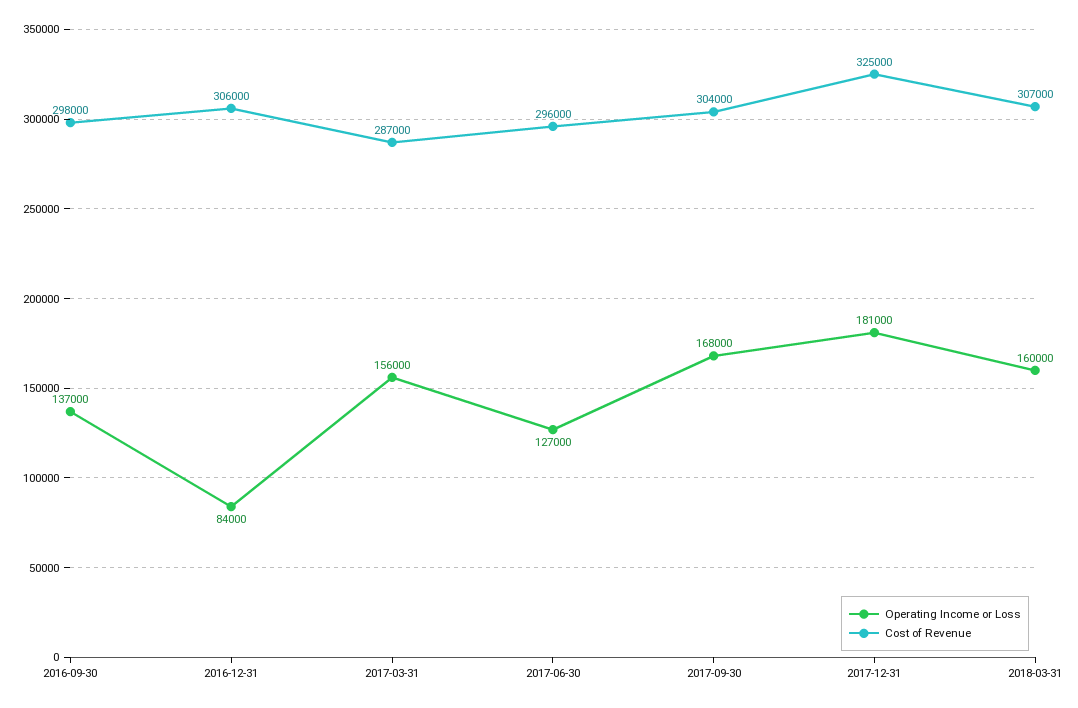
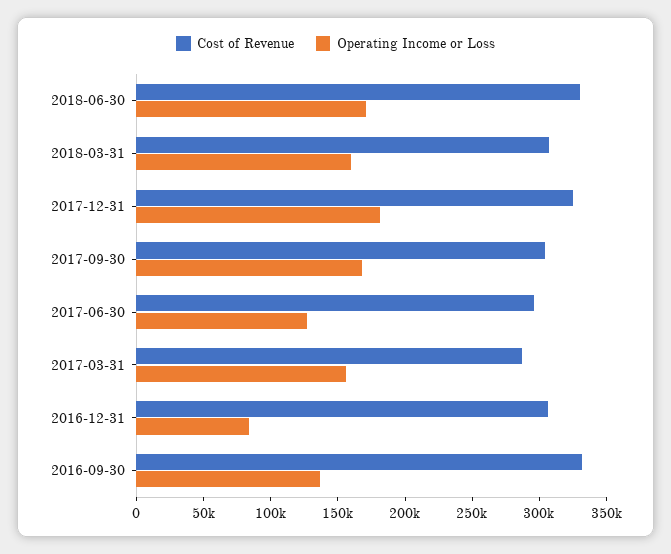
Cost of Revenue, 2016-09-30: 298000 -> 330000
Cost of Revenue, 2018-06-30: none -> 330000
Operating Income or Loss, 2018-06-30: none -> 170000

